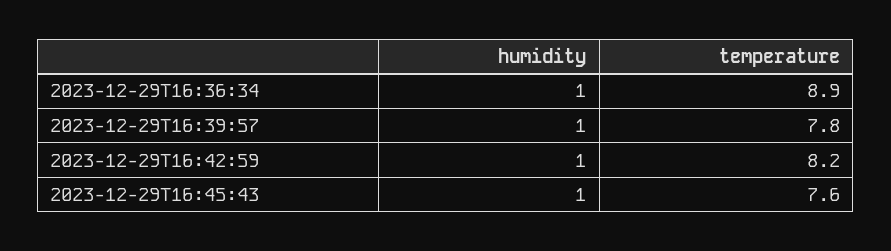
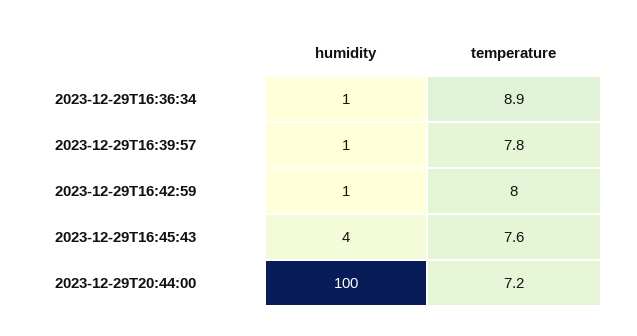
temperature, 2023-12-29T16:42:59: 8.2 -> 8
humidity, 2023-12-29T16:45:43: 1 -> 4
humidity, 2023-12-29T20:44:00: none -> 100
temperature, 2023-12-29T20:44:00: none -> 7.2

